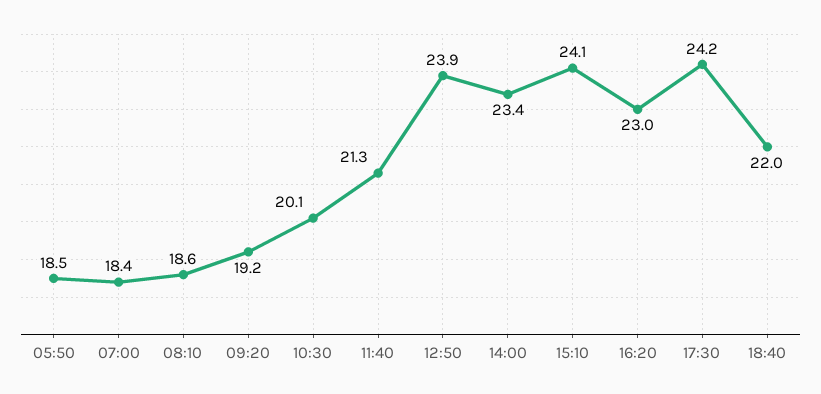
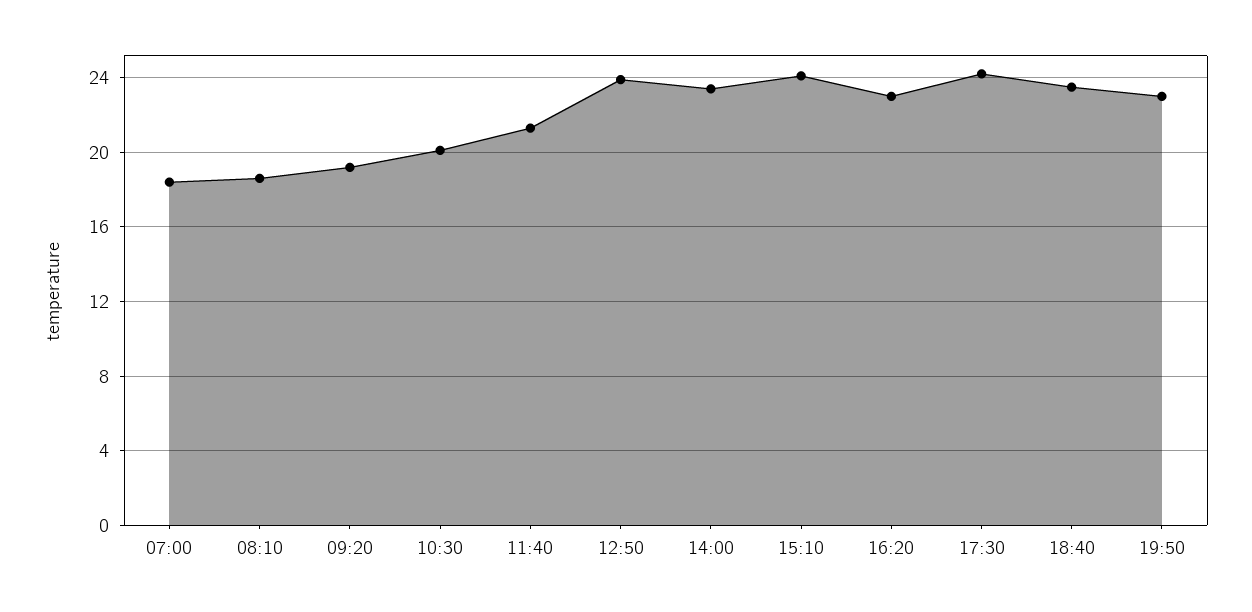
05:50: 18.5 -> none
18:40: 22 -> 23.5
19:50: none -> 23

